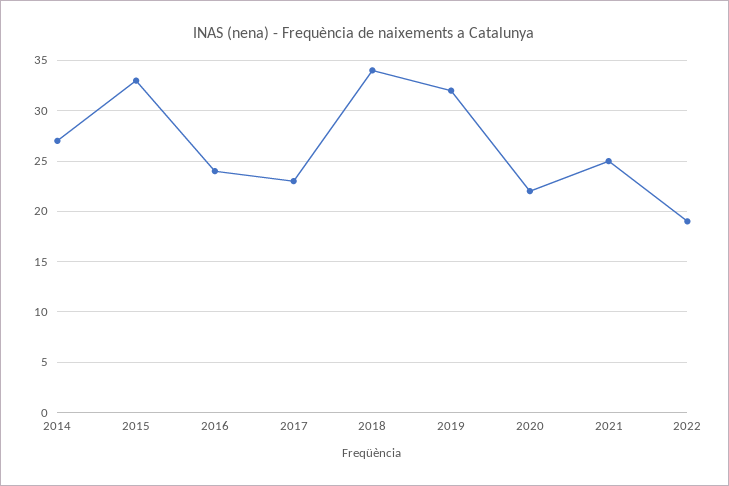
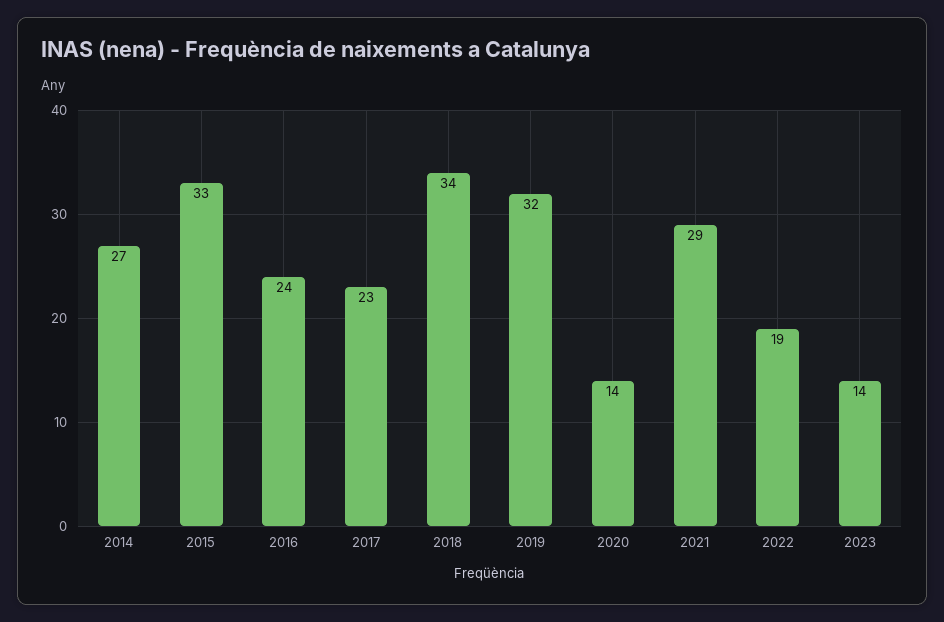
2020: 22 -> 14
2021: 25 -> 29
2023: none -> 14

